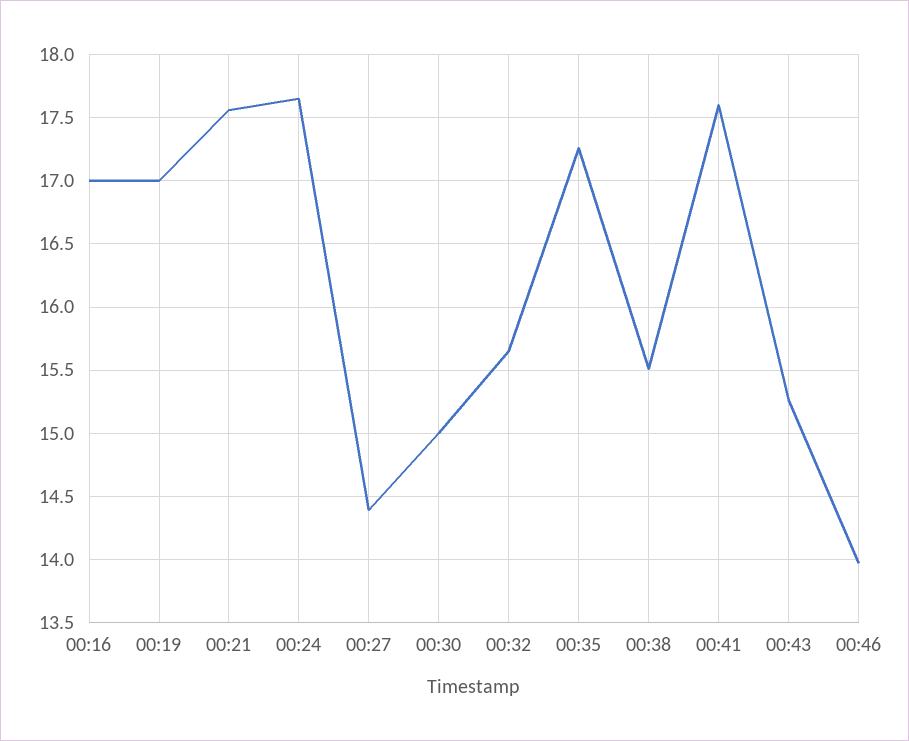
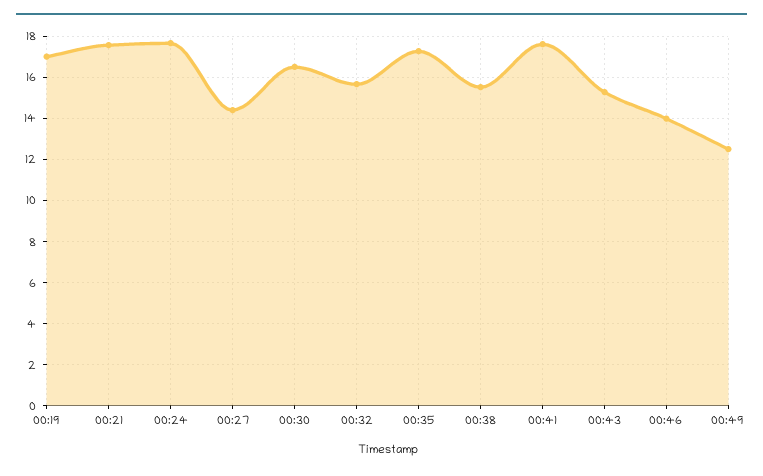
00:16: 17 -> none
00:30: 15 -> 16.5
00:49: none -> 12.5

